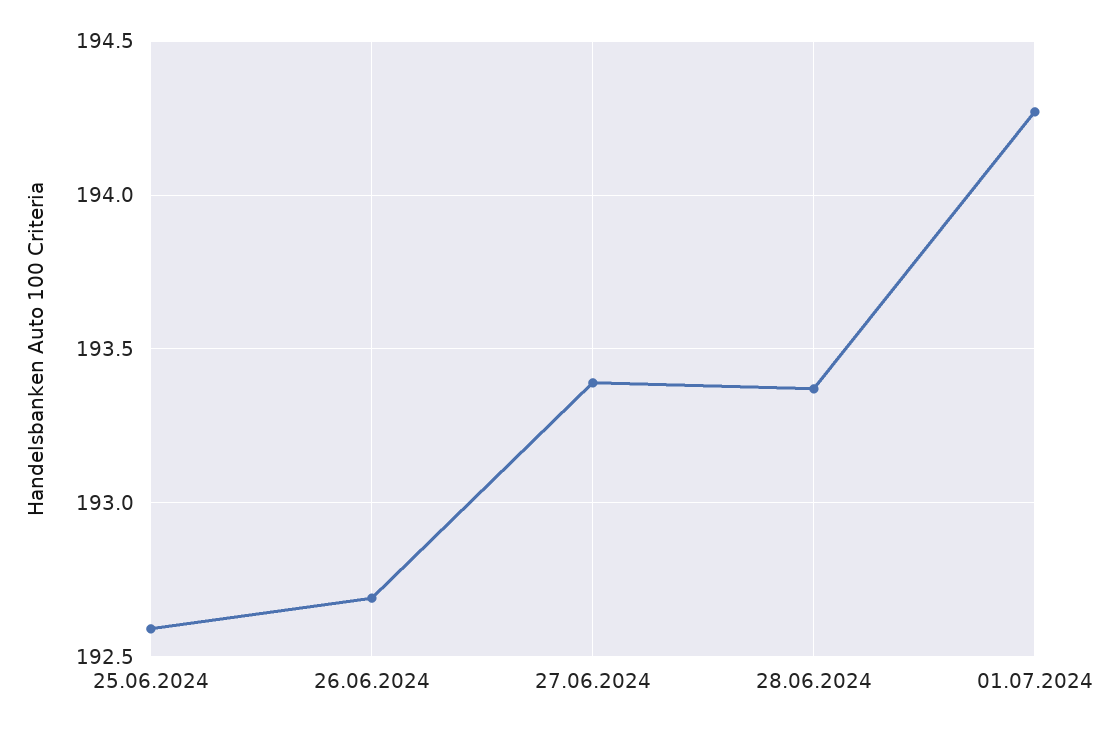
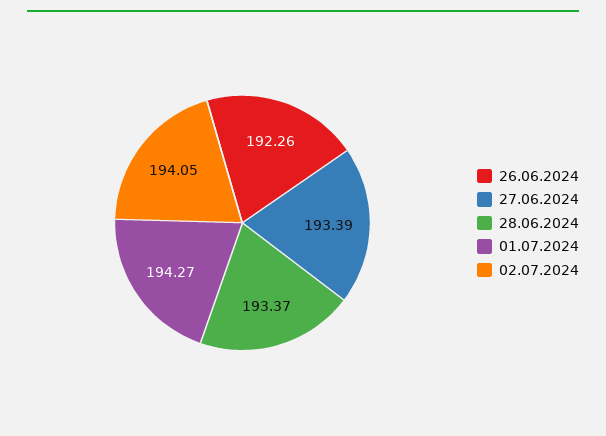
25.06.2024: 192.6 -> none
26.06.2024: 192.7 -> 192.26
02.07.2024: none -> 194.05

